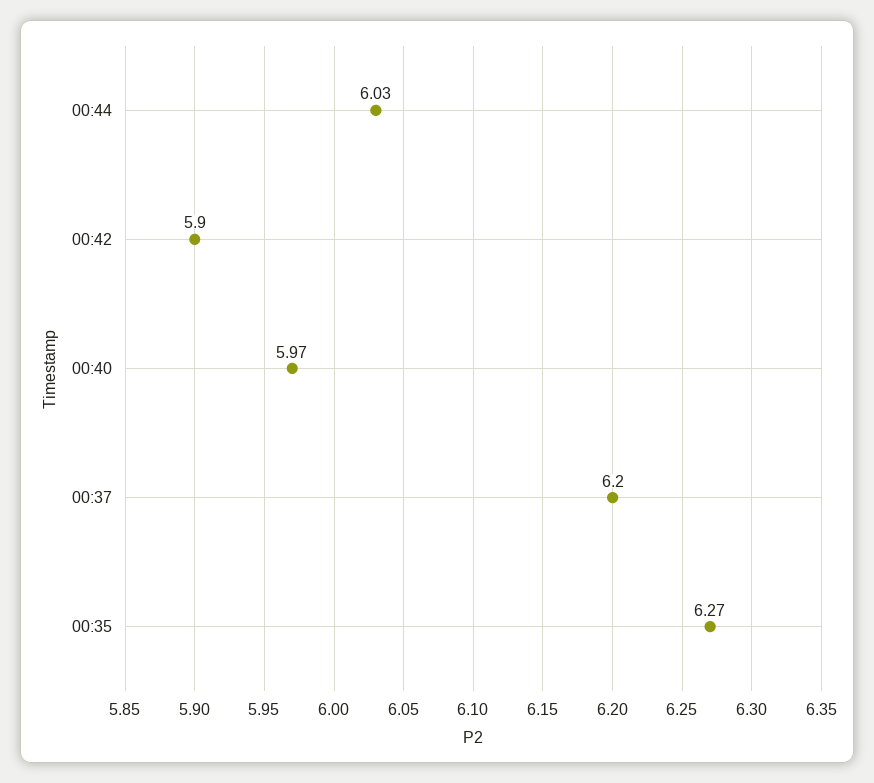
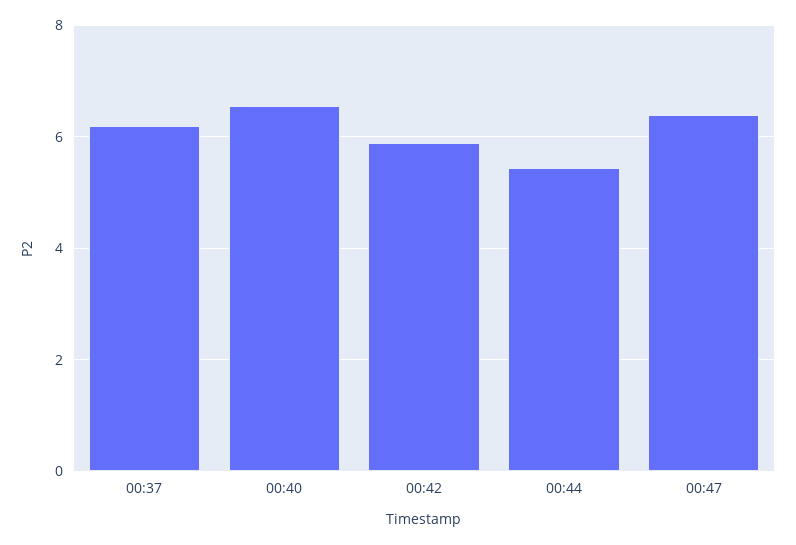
00:44: 6.03 -> 5.4
00:40: 5.97 -> 6.6
00:35: 6.27 -> none
00:47: none -> 6.4

